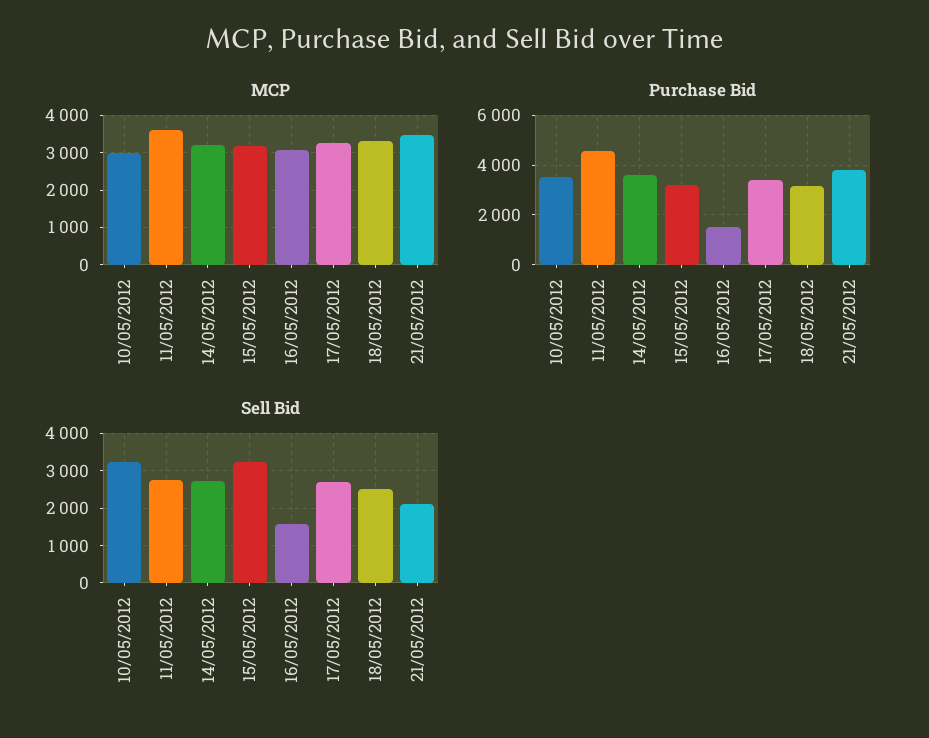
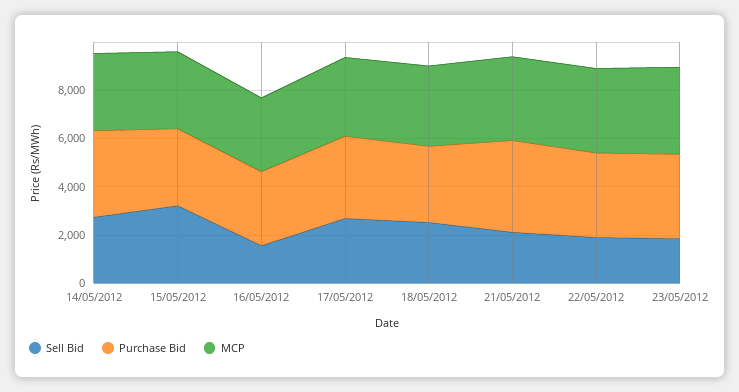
MCP, 10/05/2012: 3000 -> none
MCP, 11/05/2012: 3600 -> none
Purchase Bid, 10/05/2012: 3500 -> none
Purchase Bid, 11/05/2012: 4500 -> none
Purchase Bid, 16/05/2012: 1500 -> 3000
Sell Bid, 10/05/2012: 3200 -> none
Sell Bid, 11/05/2012: 2800 -> none
Sell Bid, 22/05/2012: none -> 2000
Purchase Bid, 22/05/2012: none -> 3500
MCP, 22/05/2012: none -> 3500
Sell Bid, 23/05/2012: none -> 2000
Purchase Bid, 23/05/2012: none -> 3500
MCP, 23/05/2012: none -> 3500

